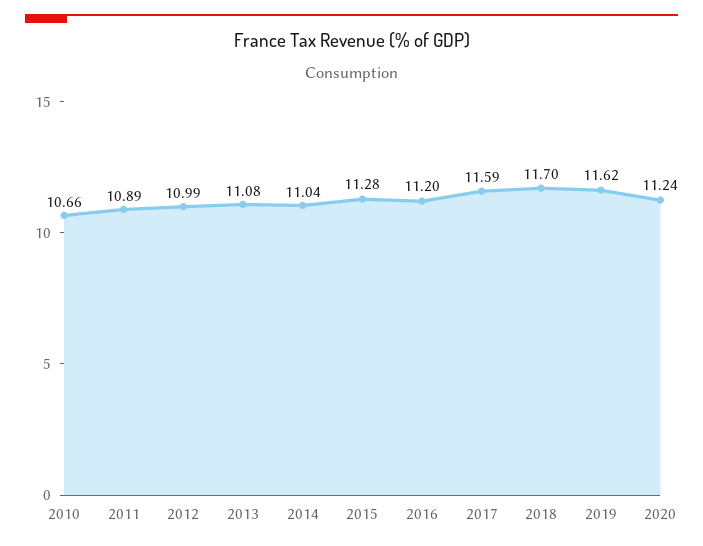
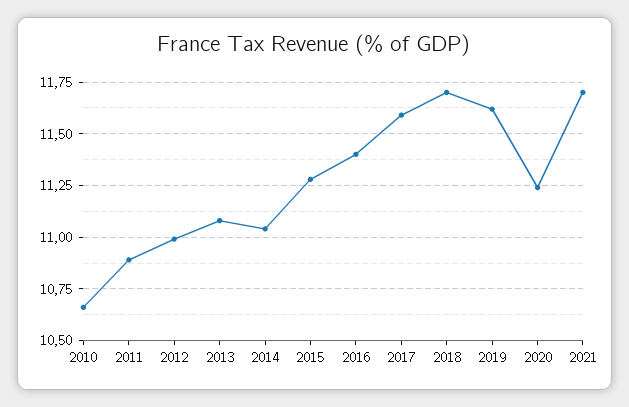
2016: 11.2 -> 11.4
2021: none -> 11.7

